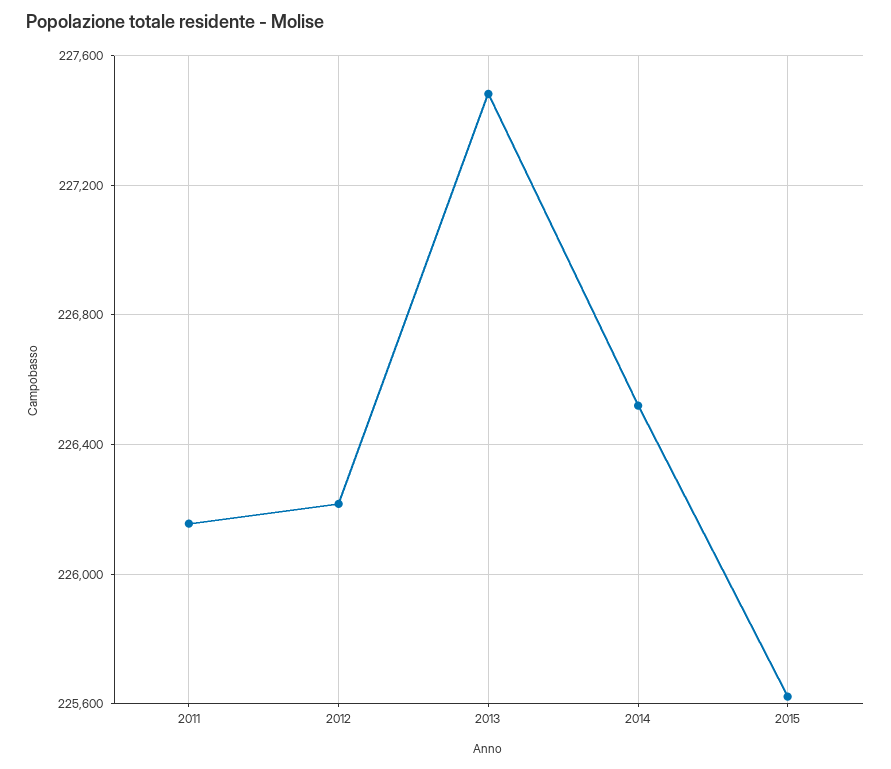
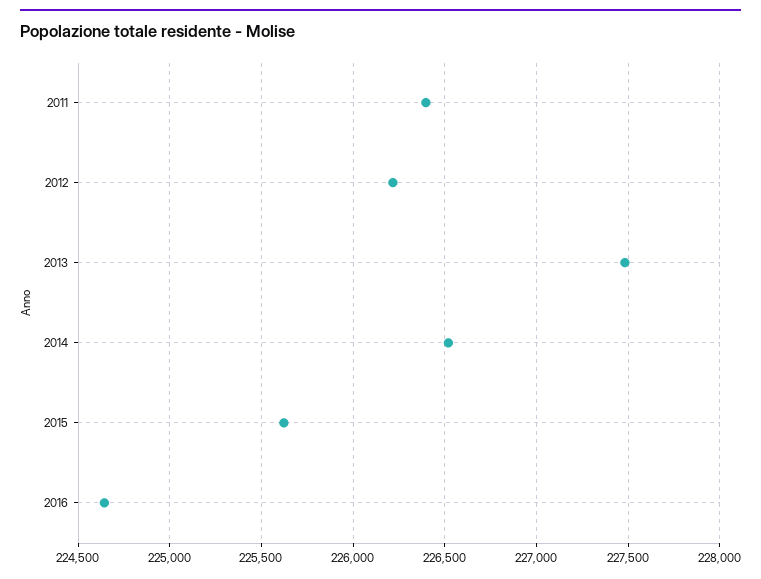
2011: 226150 -> 226400
2016: none -> 224650

